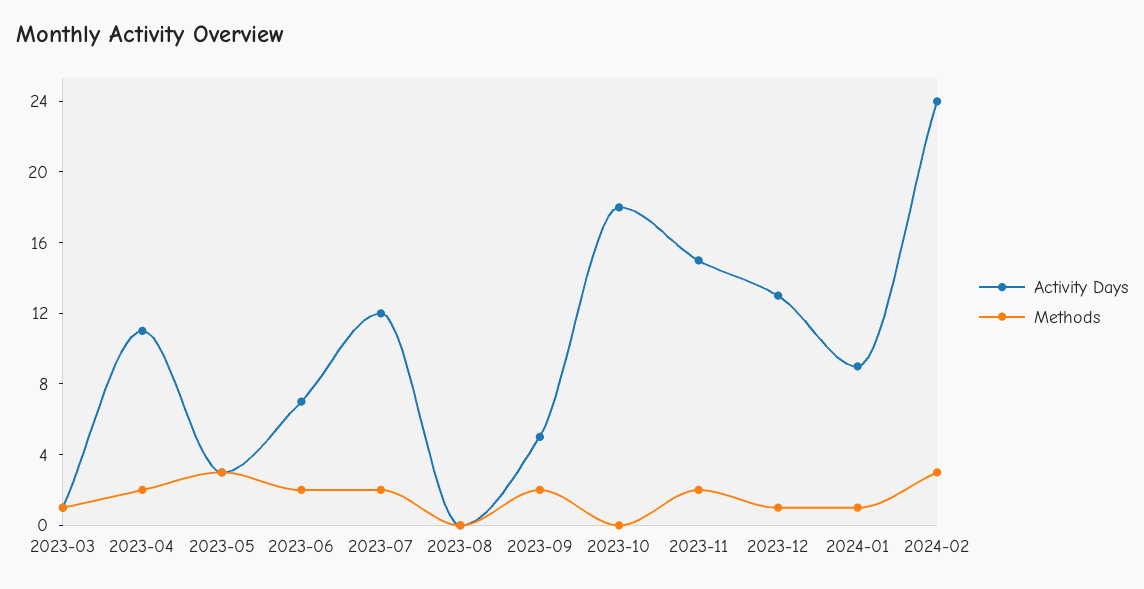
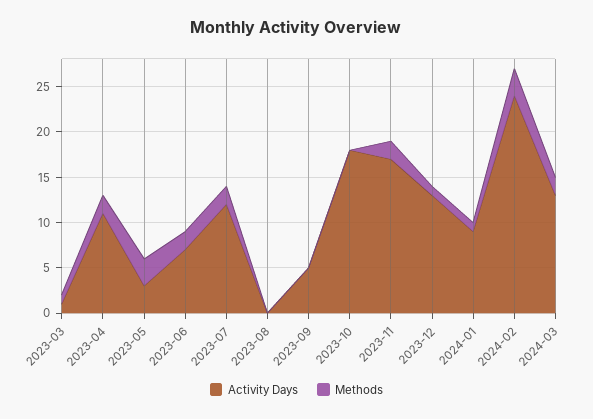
Methods, 2023-09: 2 -> 0
Activity Days, 2023-11: 15 -> 17
Activity Days, 2024-03: none -> 13
Methods, 2024-03: none -> 2

